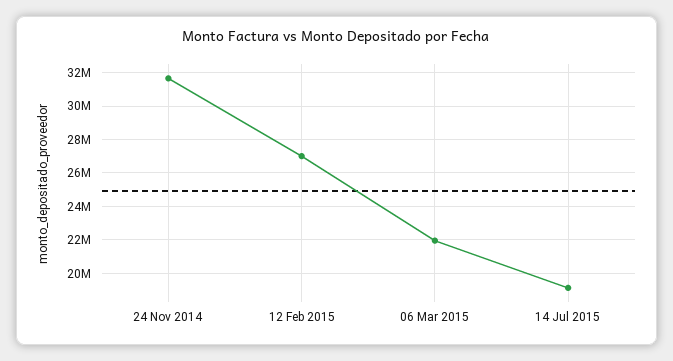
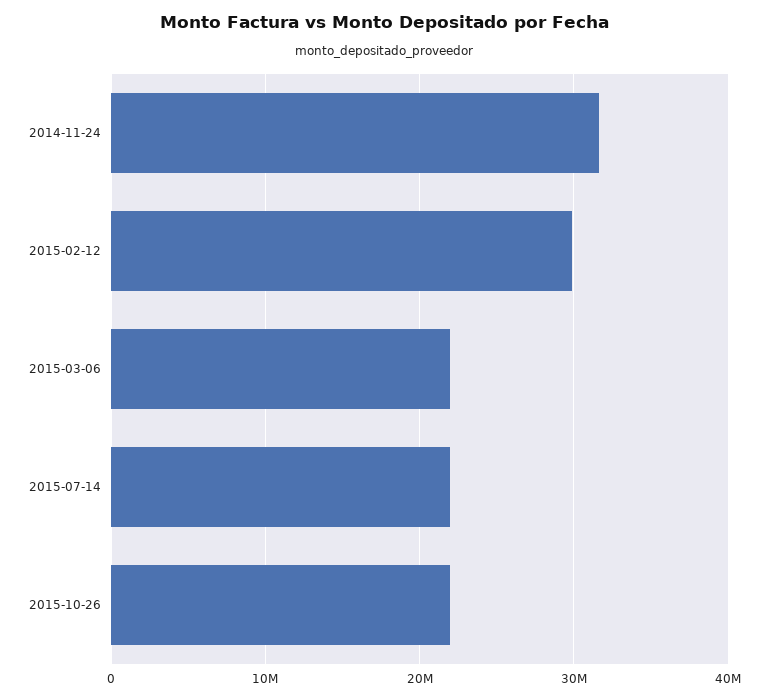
12 Feb 2015: 27000000 -> 30000000
14 Jul 2015: 19000000 -> 22000000
2015-10-26: none -> 22000000

